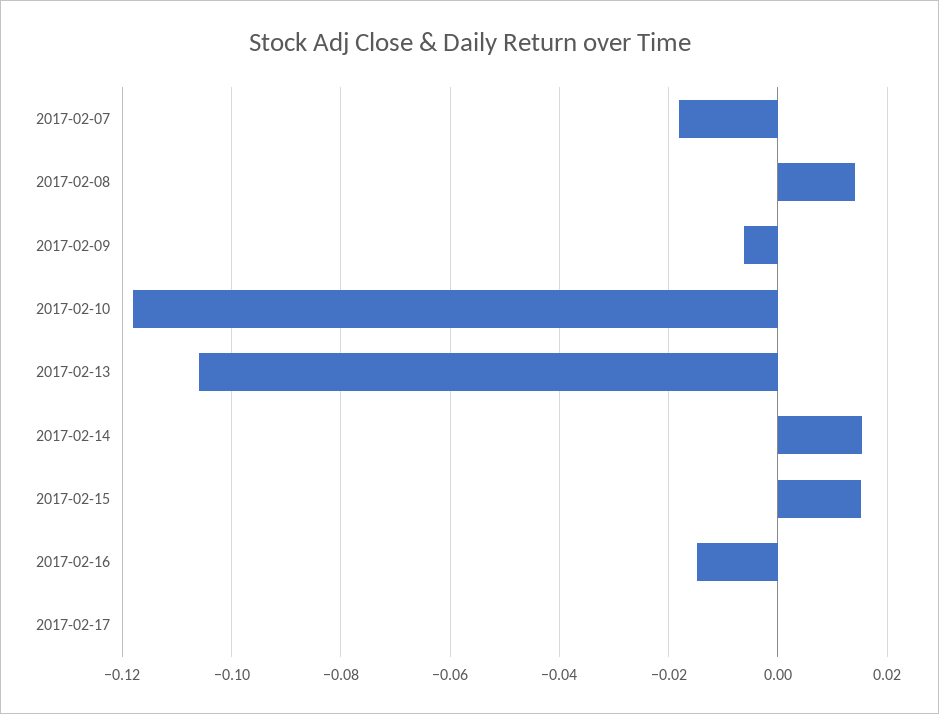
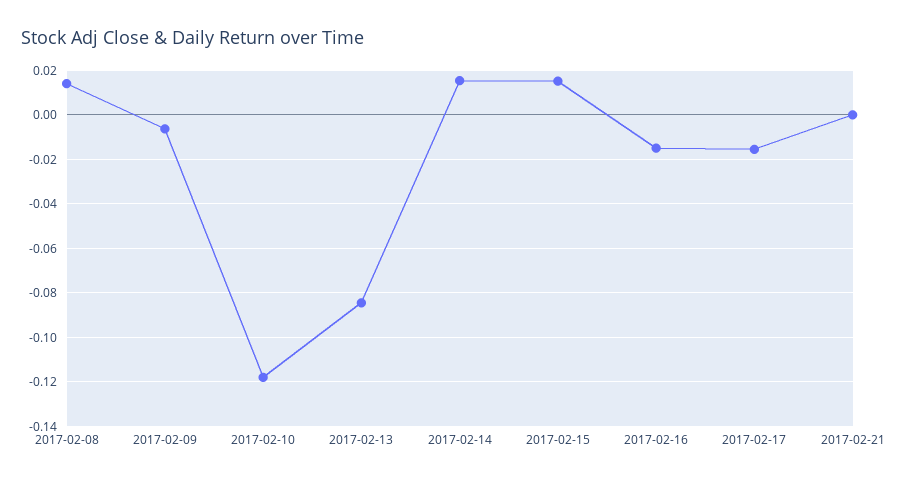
2017-02-07: -0.018 -> none
2017-02-13: -0.106 -> -0.085
2017-02-17: 0 -> -0.015
2017-02-21: none -> 0

